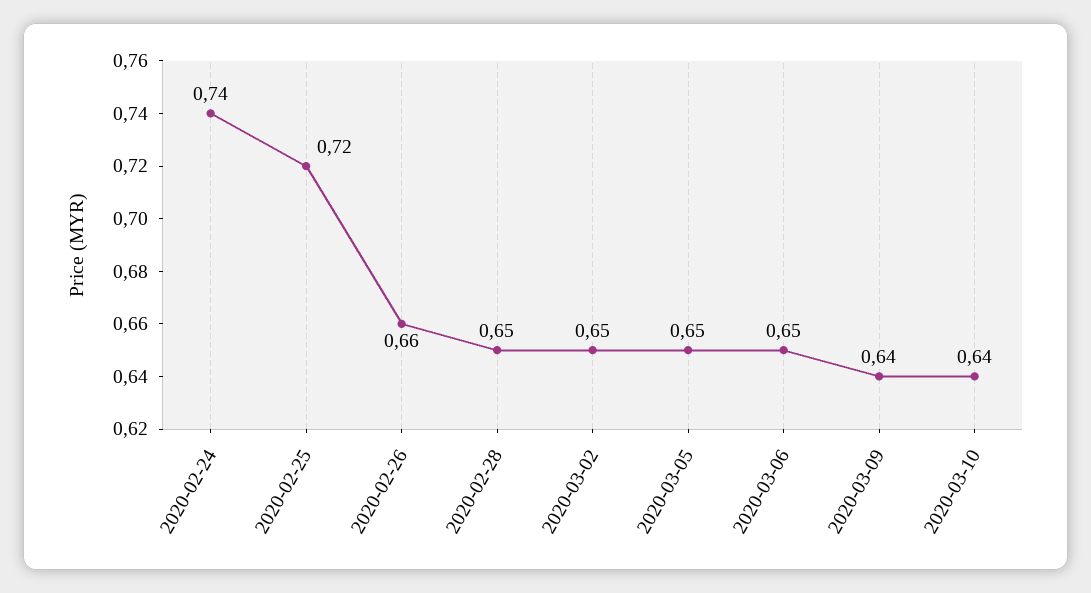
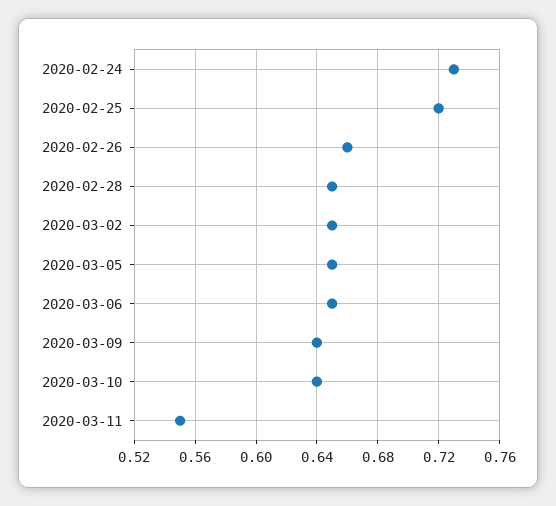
2020-02-24: 0.74 -> 0.73
2020-03-11: none -> 0.55

